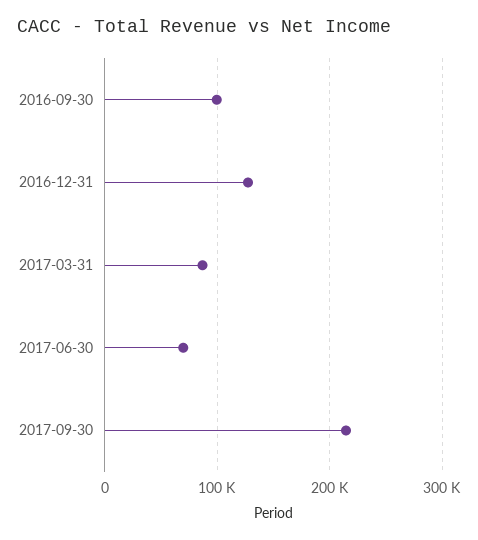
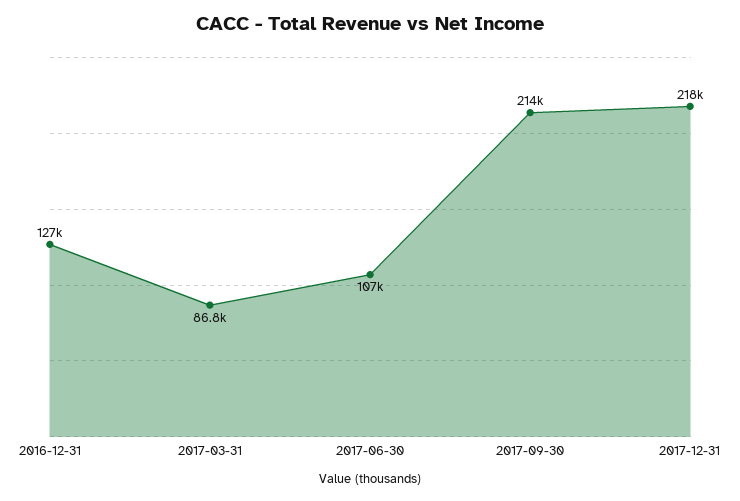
2016-09-30: 100000 -> none
2017-06-30: 70000 -> 107000
2017-12-31: none -> 218000

